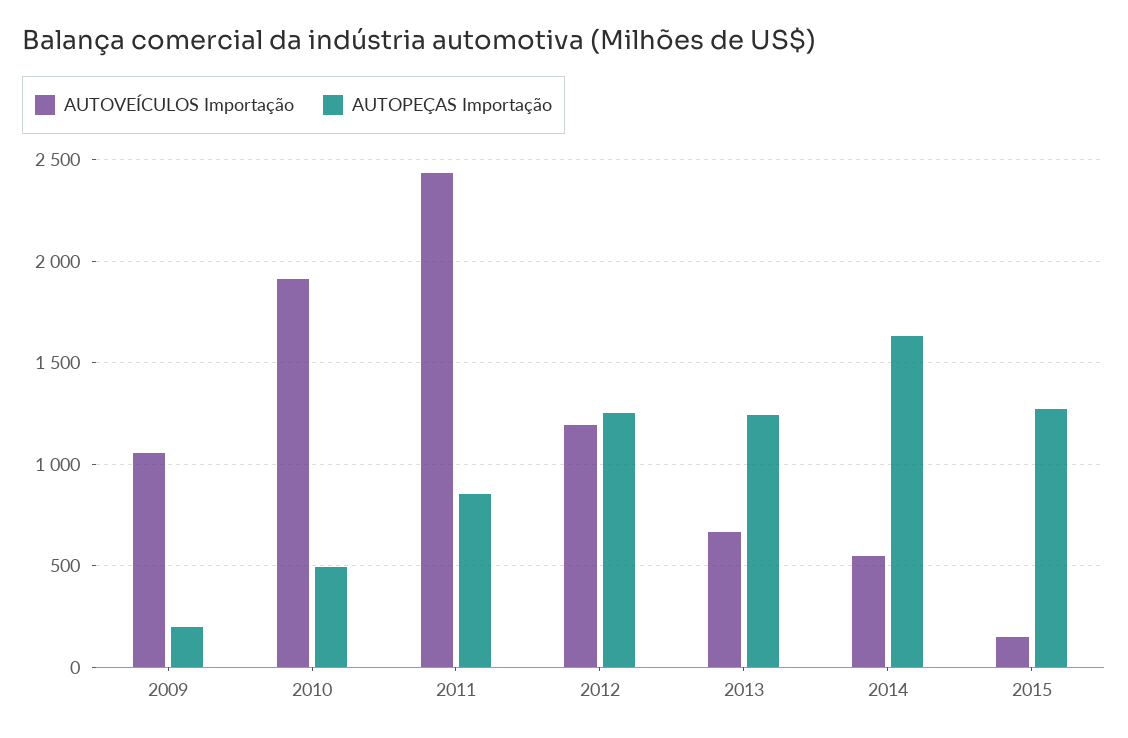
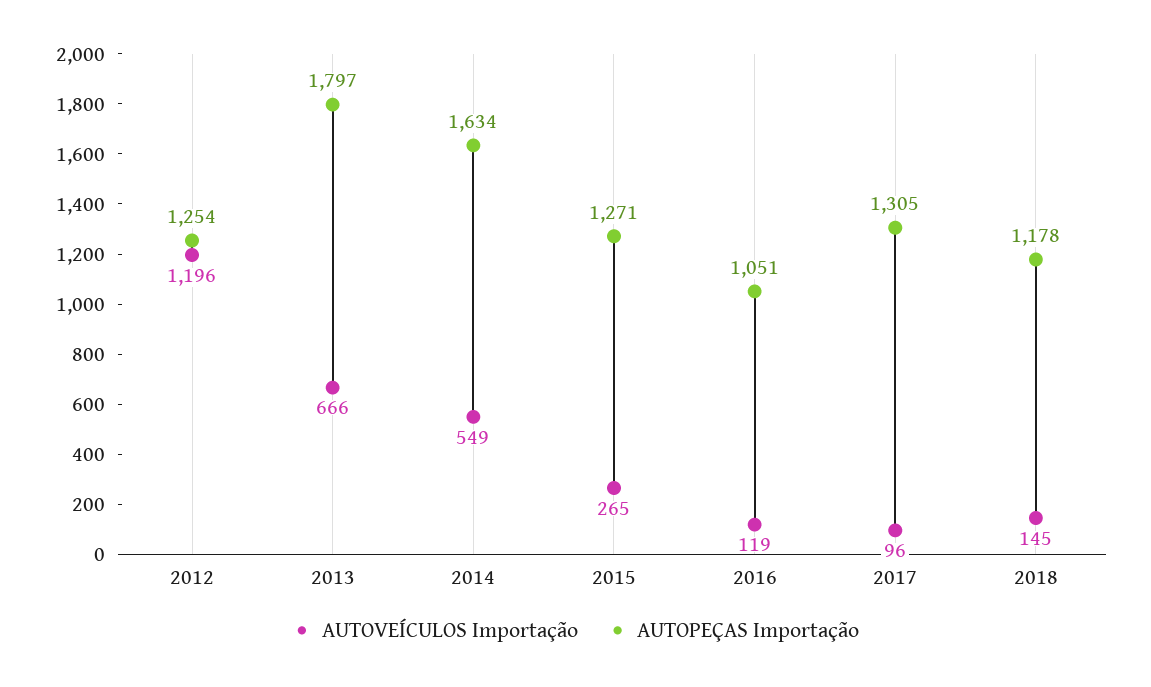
AUTOVEÍCULOS Importação, 2009: 1050 -> none
AUTOPEÇAS Importação, 2009: 200 -> none
AUTOVEÍCULOS Importação, 2010: 1900 -> none
AUTOPEÇAS Importação, 2010: 500 -> none
AUTOVEÍCULOS Importação, 2011: 2450 -> none
AUTOPEÇAS Importação, 2011: 850 -> none
AUTOPEÇAS Importação, 2013: 1250 -> 1797
AUTOVEÍCULOS Importação, 2015: 150 -> 265
AUTOVEÍCULOS Importação, 2016: none -> 119
AUTOPEÇAS Importação, 2016: none -> 1051
AUTOVEÍCULOS Importação, 2017: none -> 96
AUTOPEÇAS Importação, 2017: none -> 1305
AUTOVEÍCULOS Importação, 2018: none -> 145
AUTOPEÇAS Importação, 2018: none -> 1178

